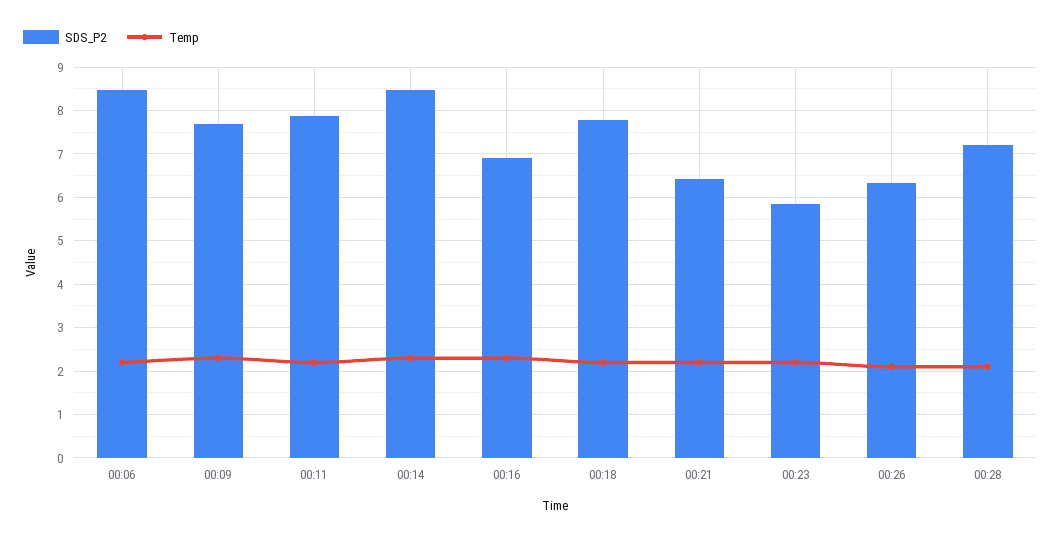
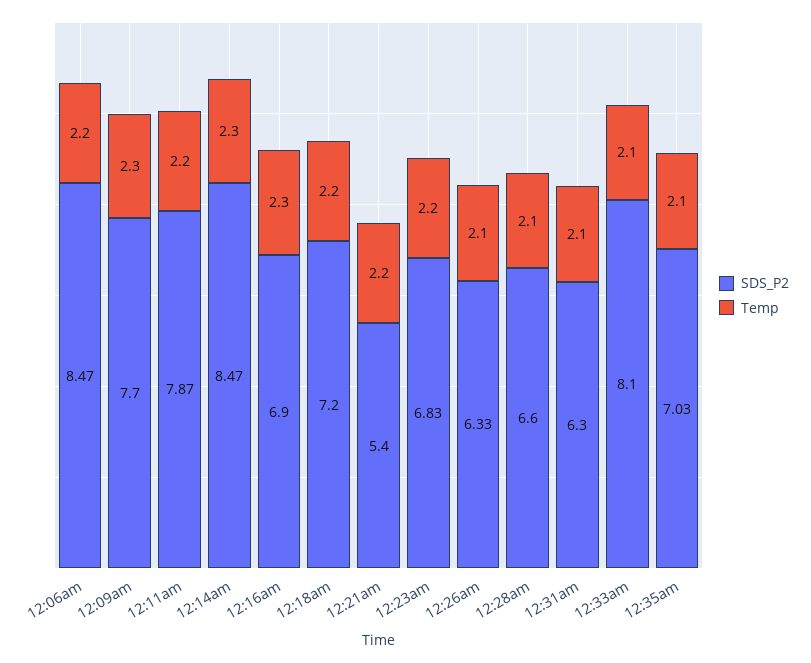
SDS_P2, 00:18: 7.8 -> 7.2
SDS_P2, 00:21: 6.4 -> 5.4
SDS_P2, 00:23: 5.8 -> 6.83
SDS_P2, 00:28: 7.2 -> 6.6
SDS_P2, 12:31am: none -> 6.3
Temp, 12:31am: none -> 2.1
SDS_P2, 12:33am: none -> 8.1
Temp, 12:33am: none -> 2.1
SDS_P2, 12:35am: none -> 7.03
Temp, 12:35am: none -> 2.1

